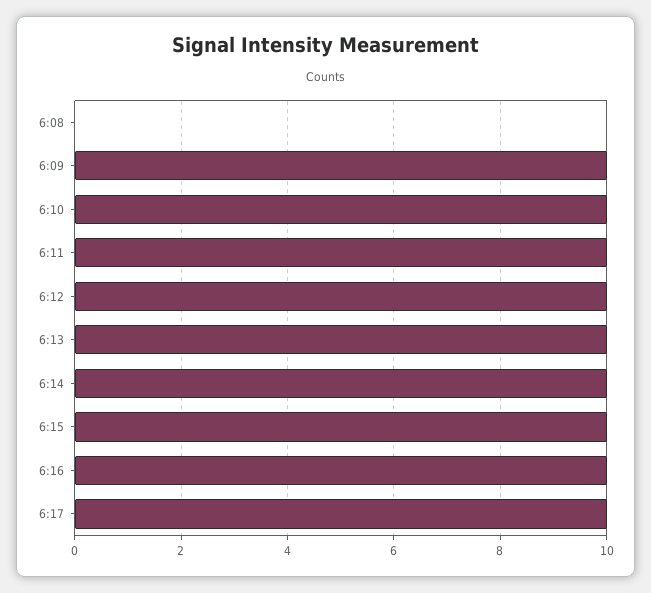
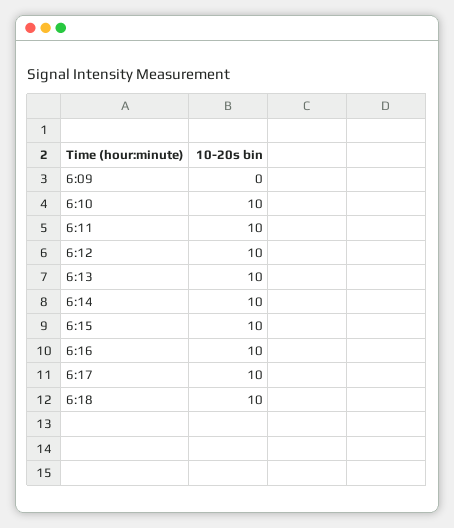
6:08: 0 -> none
6:09: 10 -> 0
6:18: none -> 10

